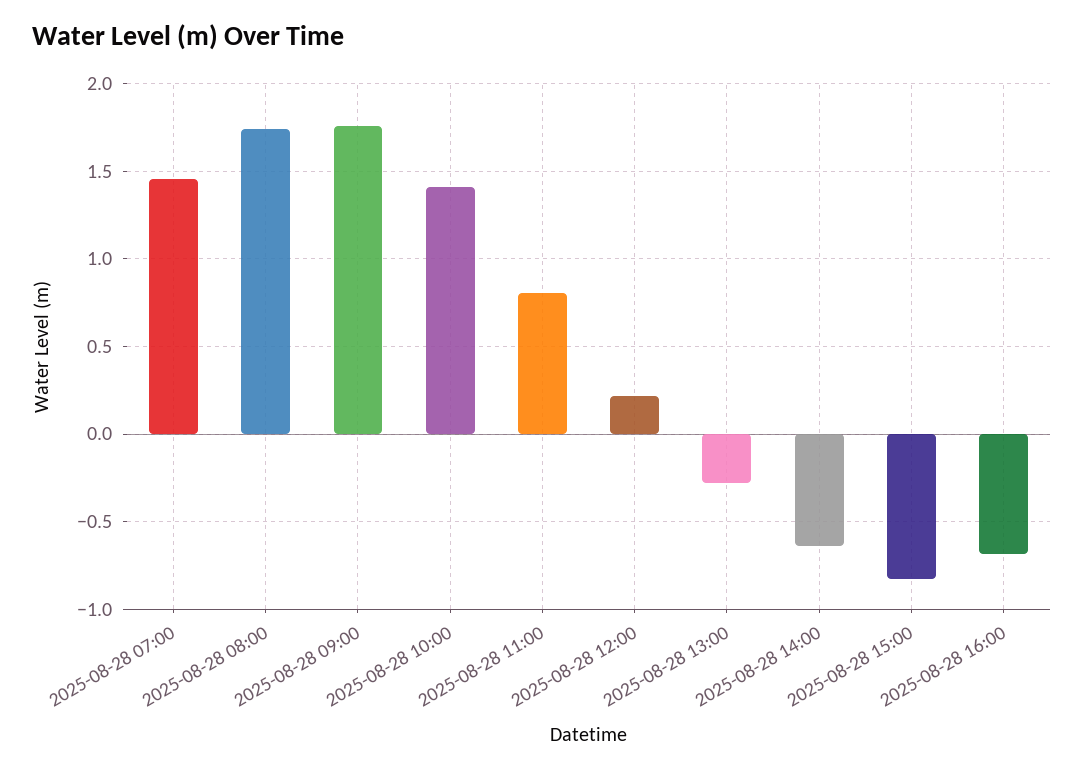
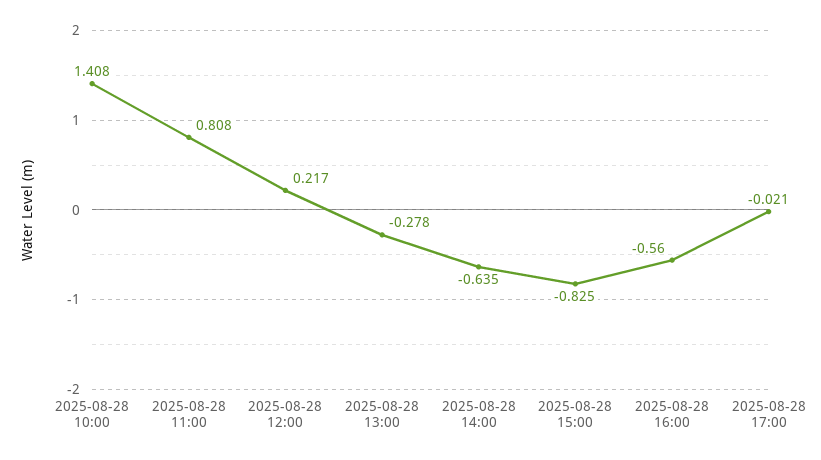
2025-08-28 07:00: 1.45 -> none
2025-08-28 08:00: 1.75 -> none
2025-08-28 09:00: 1.75 -> none
2025-08-28 16:00: -0.7 -> -0.56
2025-08-28 17:00: none -> -0.021

